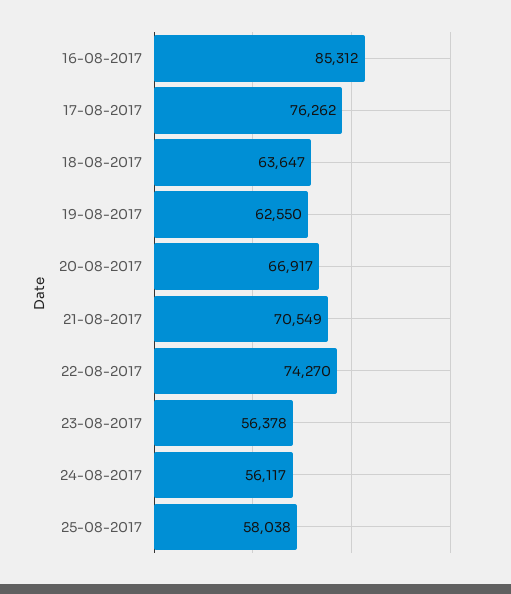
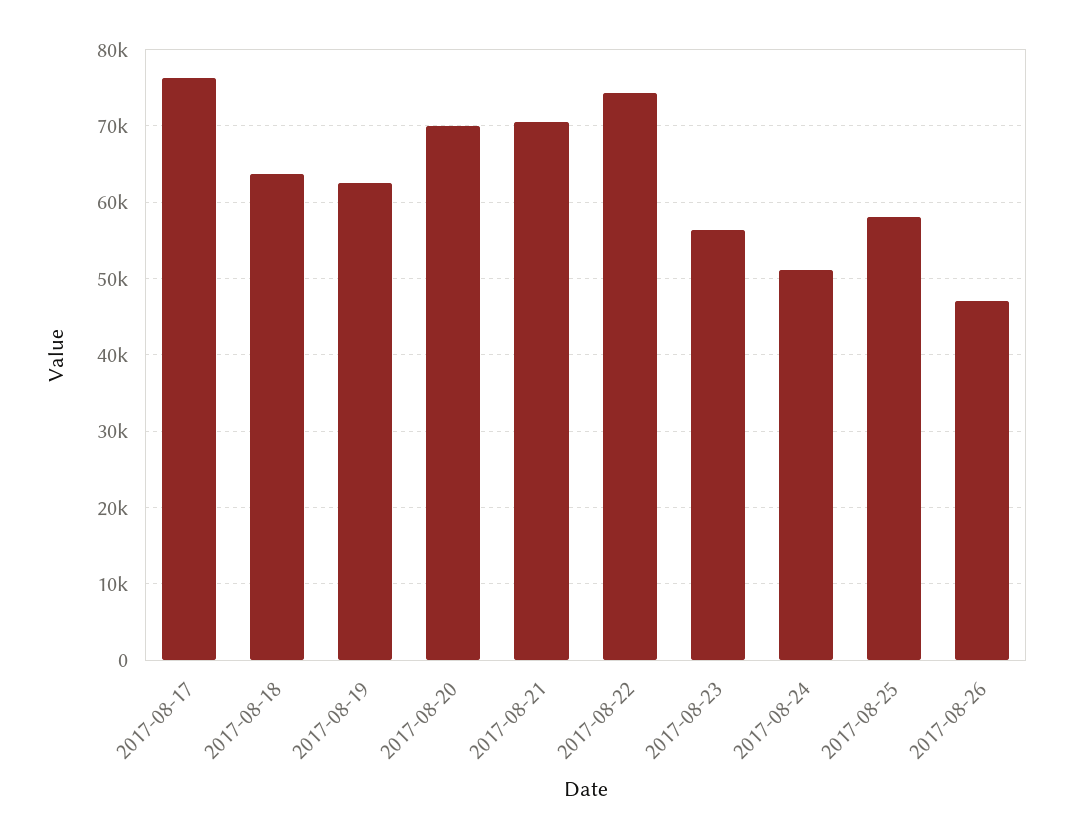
16-08-2017: 85312 -> none
20-08-2017: 66917 -> 70000
24-08-2017: 56117 -> 51000
2017-08-26: none -> 47000

